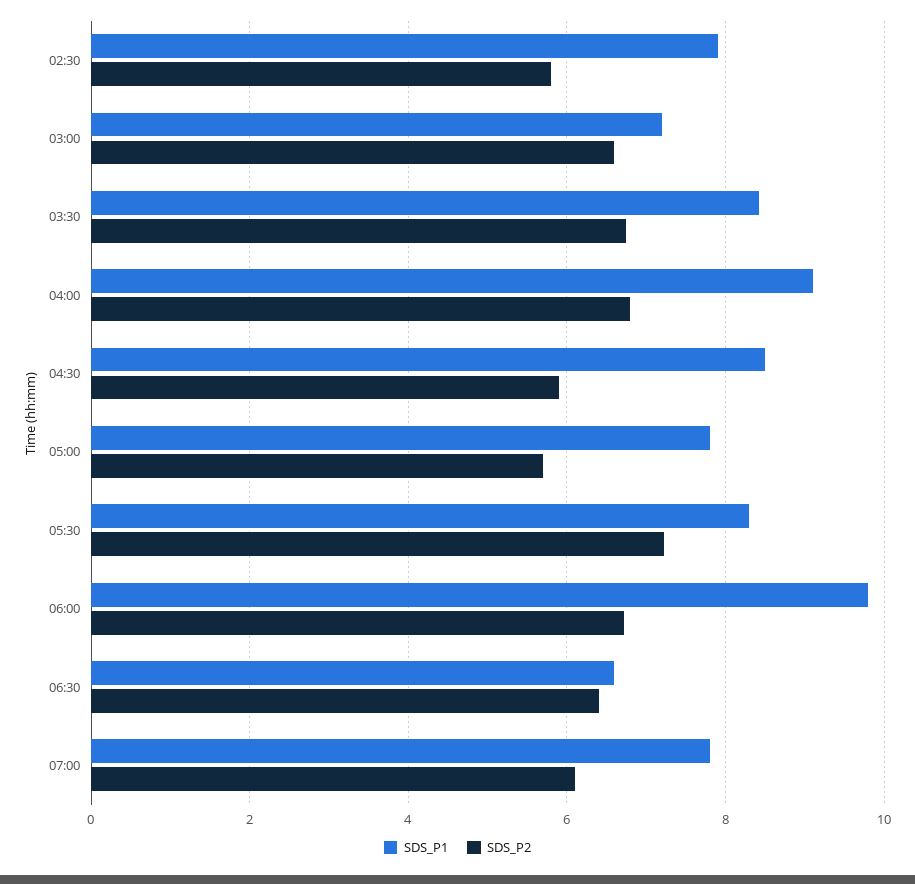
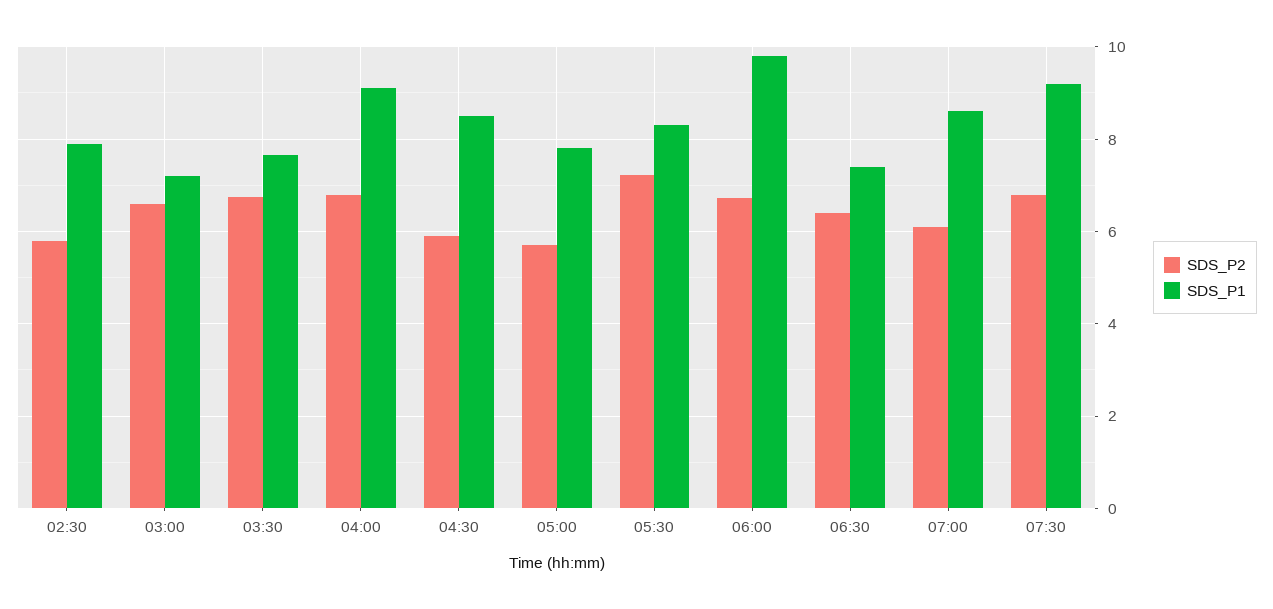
SDS_P1, 03:30: 8.4 -> 7.6
SDS_P1, 06:30: 6.6 -> 7.4
SDS_P1, 07:00: 7.8 -> 8.6
SDS_P2, 07:30: none -> 6.8
SDS_P1, 07:30: none -> 9.2

